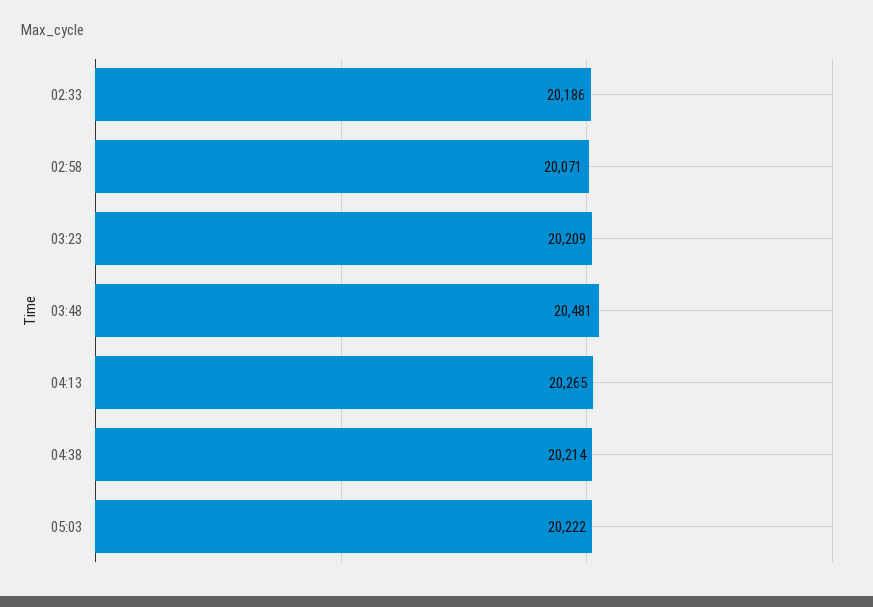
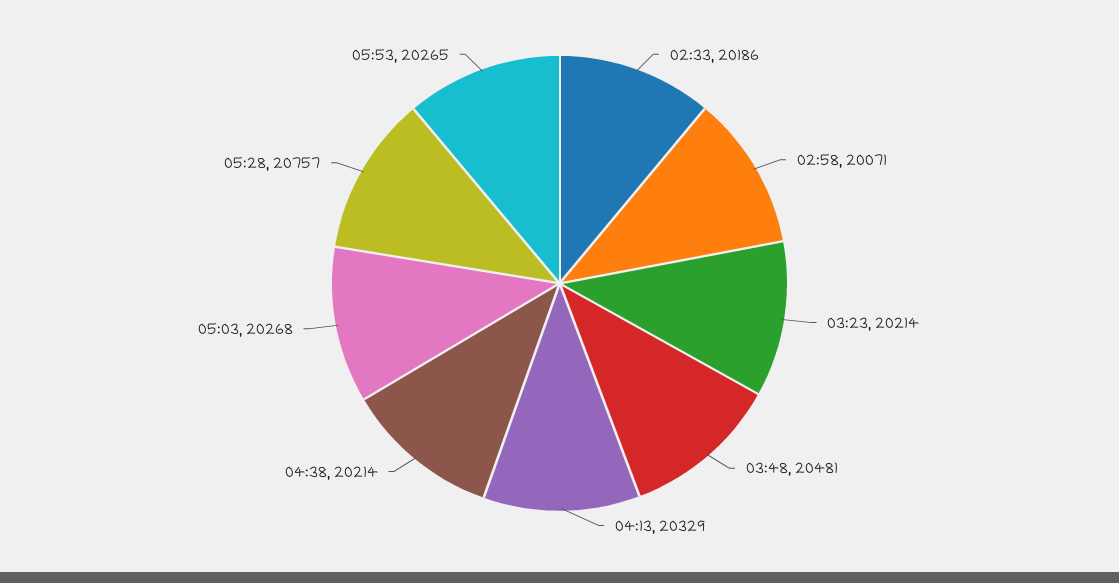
03:23: 20209 -> 20214
04:13: 20265 -> 20329
05:03: 20222 -> 20268
05:28: none -> 20757
05:53: none -> 20265

